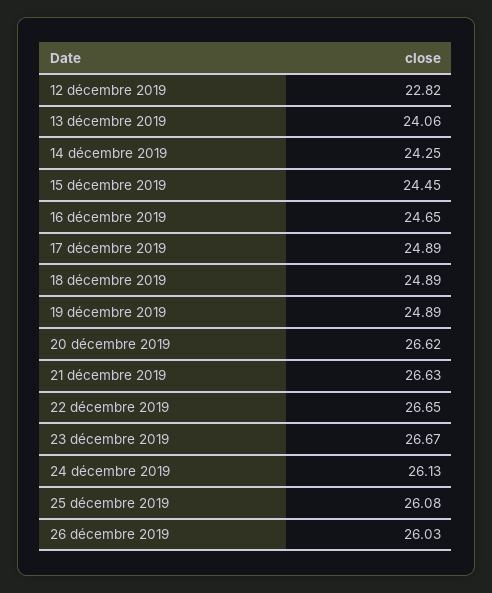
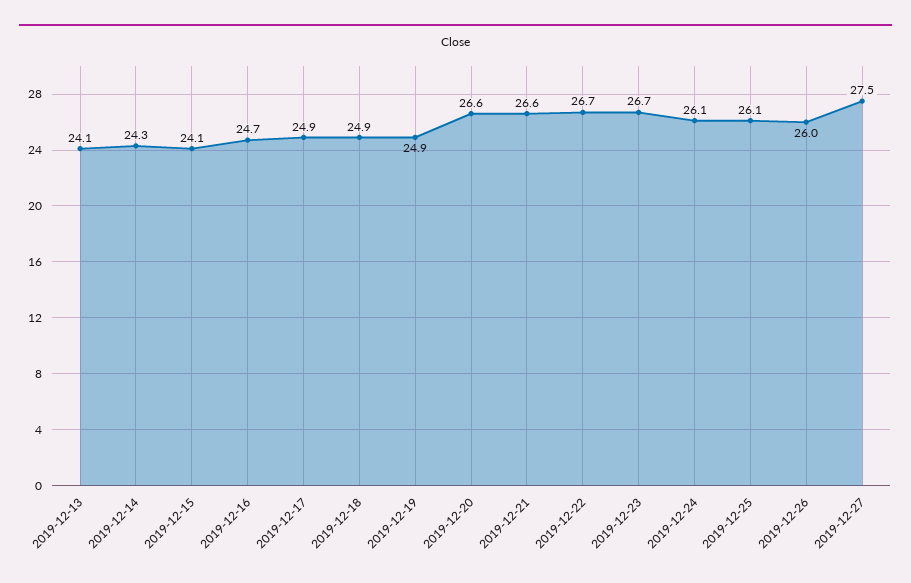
12 décembre 2019: 22.82 -> none
15 décembre 2019: 24.45 -> 24.1
2019-12-27: none -> 27.5

